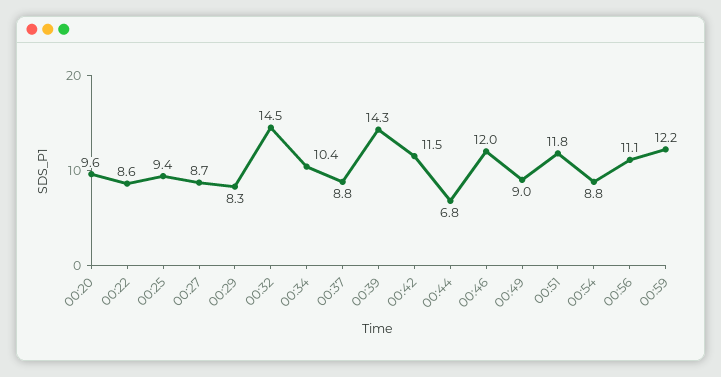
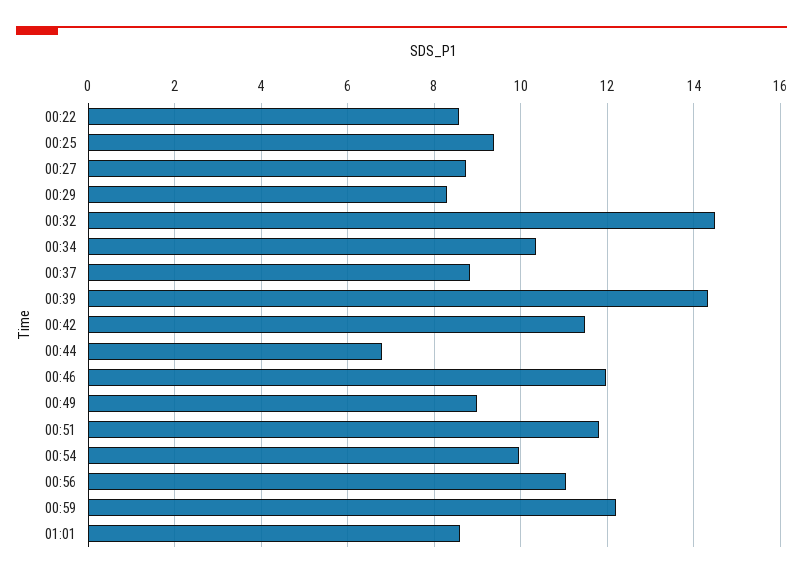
00:20: 9.6 -> none
00:54: 8.8 -> 10
01:01: none -> 8.6

